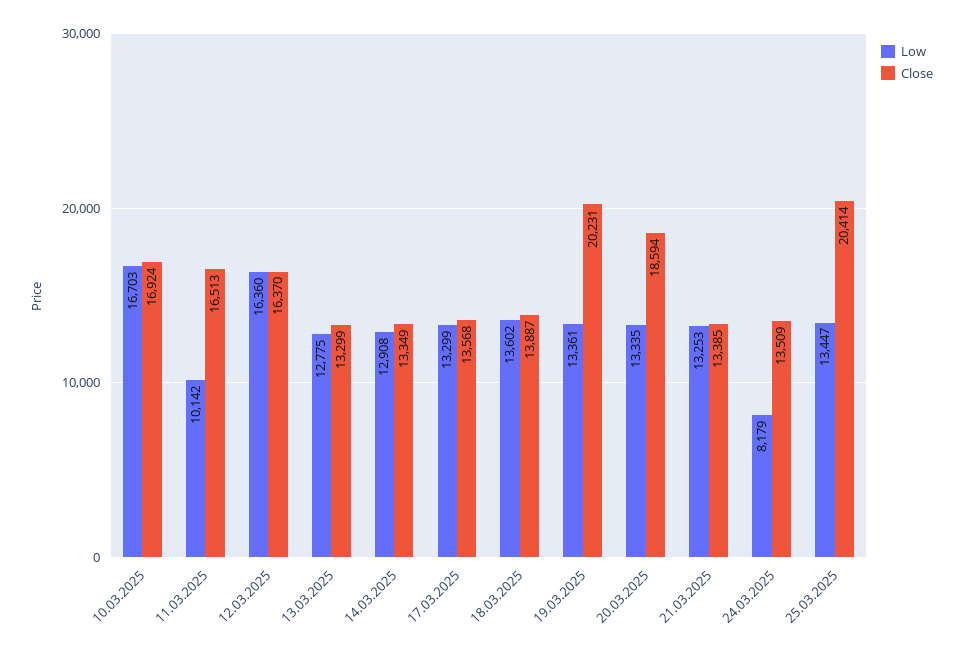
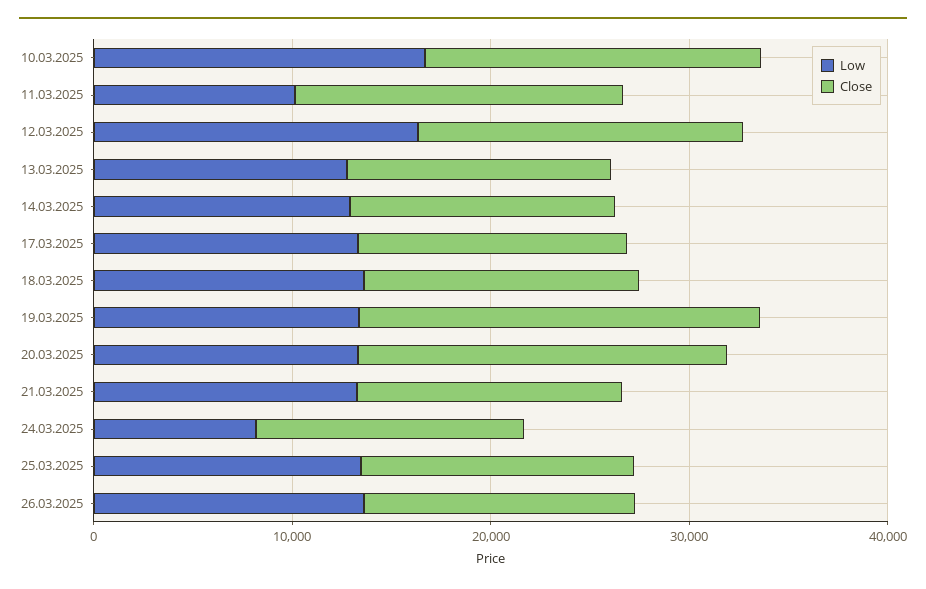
Close, 25.03.2025: 20414 -> 14000
Low, 26.03.2025: none -> 14000
Close, 26.03.2025: none -> 14000

